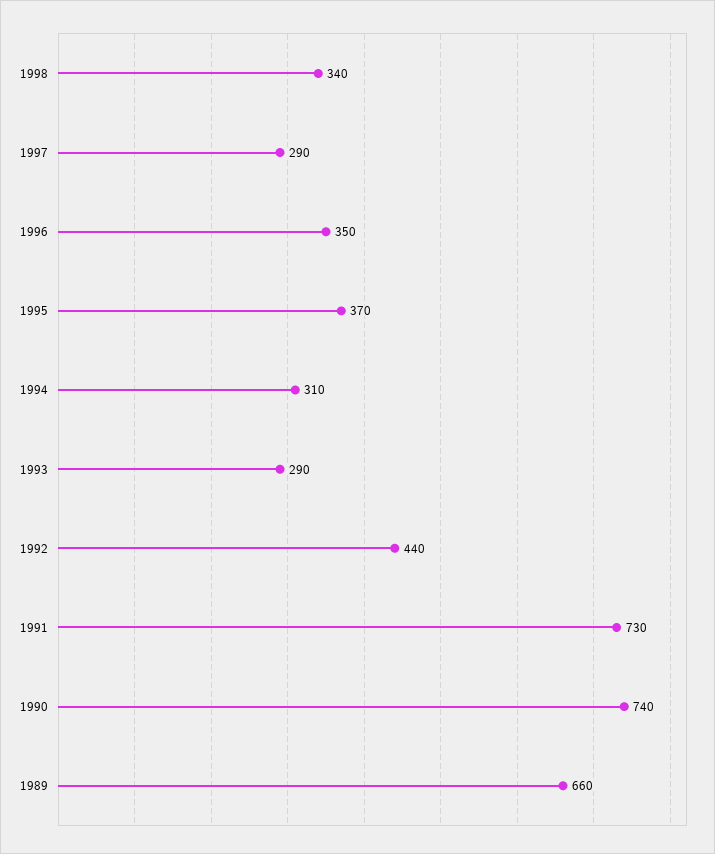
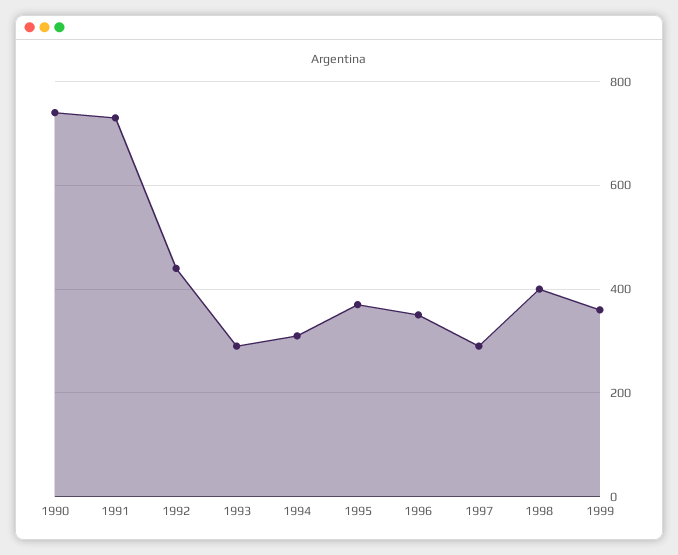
1998: 340 -> 400
1989: 660 -> none
1999: none -> 360

